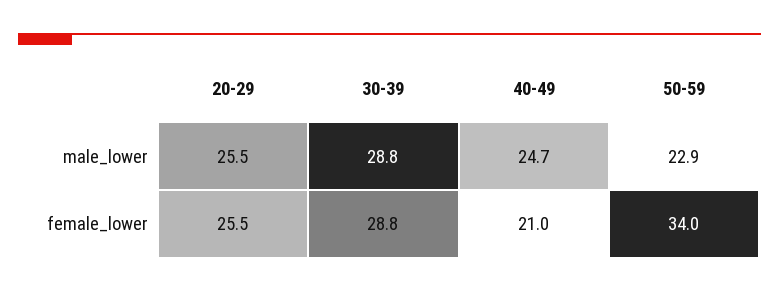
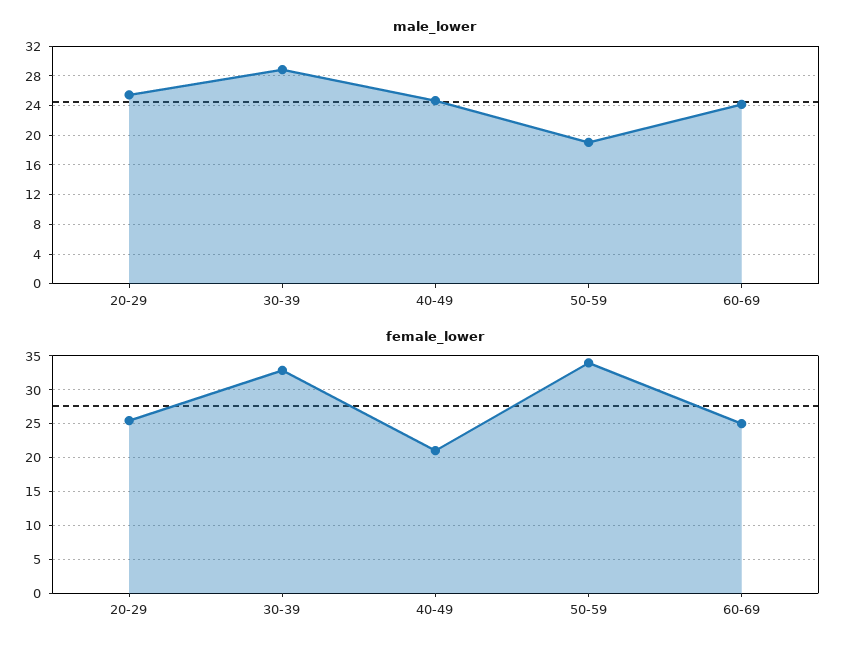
male_lower, 50-59: 22.9 -> 19
female_lower, 30-39: 28.8 -> 33
male_lower, 60-69: none -> 24
female_lower, 60-69: none -> 25

